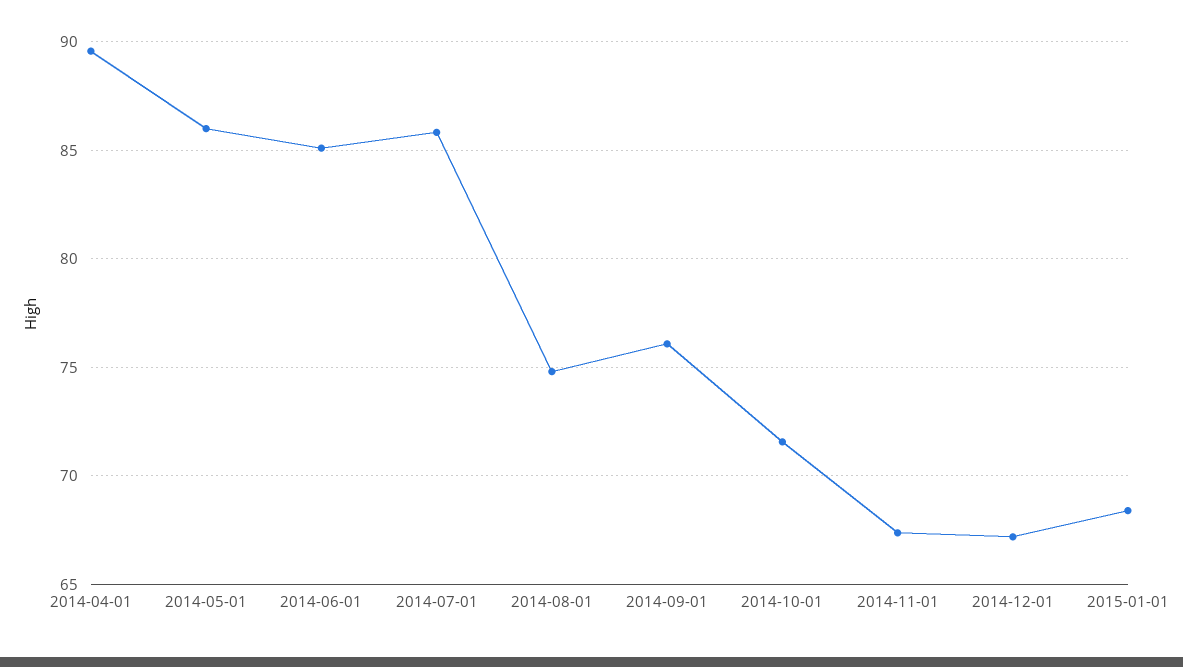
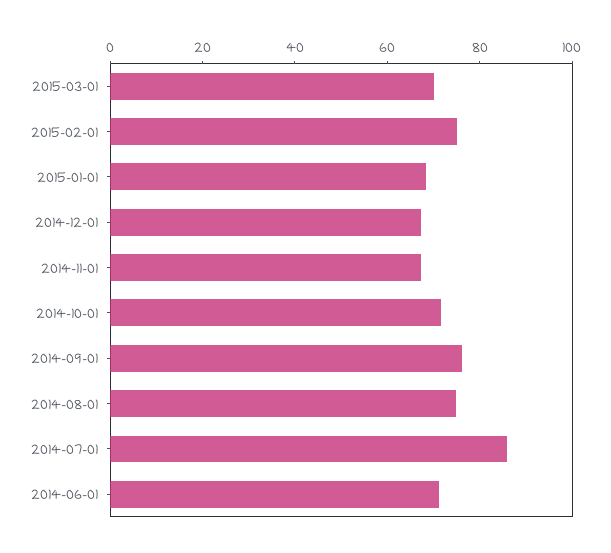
2014-04-01: 89.5 -> none
2014-05-01: 86 -> none
2014-06-01: 85 -> 70
2015-03-01: none -> 70
2015-02-01: none -> 75

